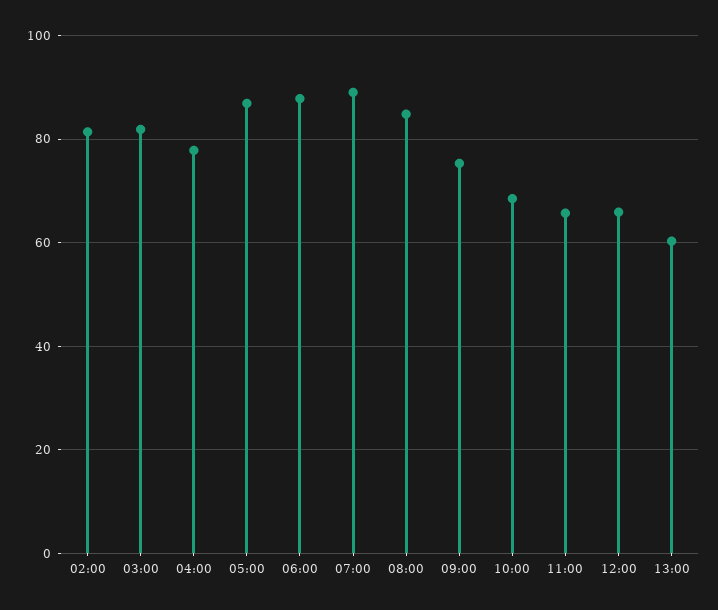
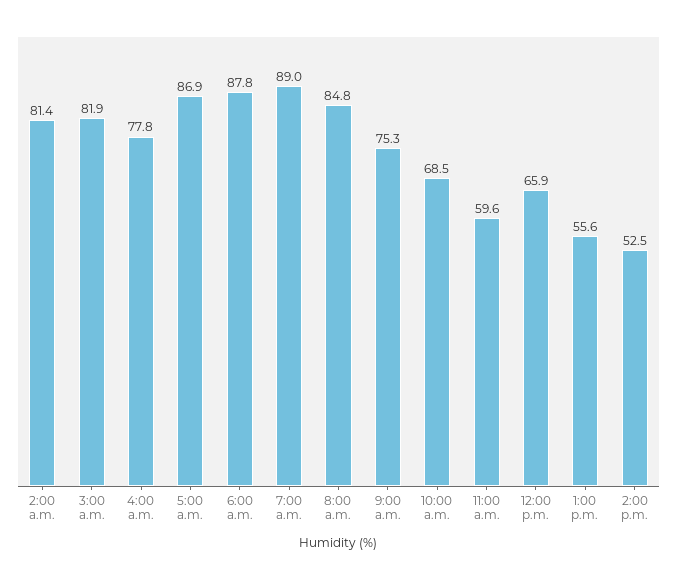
11:00: 66 -> 59.6
13:00: 60 -> 55.6
2:00 p.m.: none -> 52.5

